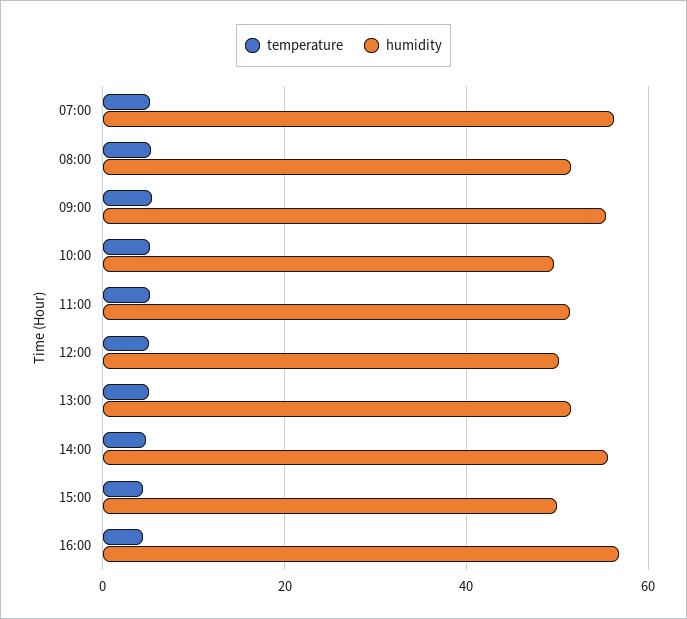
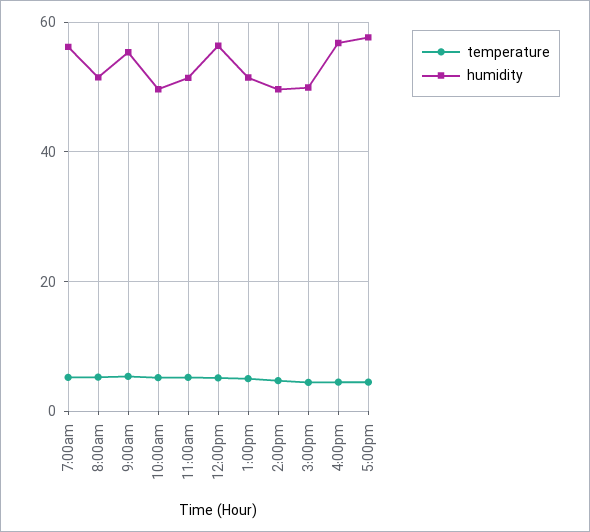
humidity, 12:00: 50 -> 56
humidity, 14:00: 56 -> 50
temperature, 5:00pm: none -> 4
humidity, 5:00pm: none -> 58

